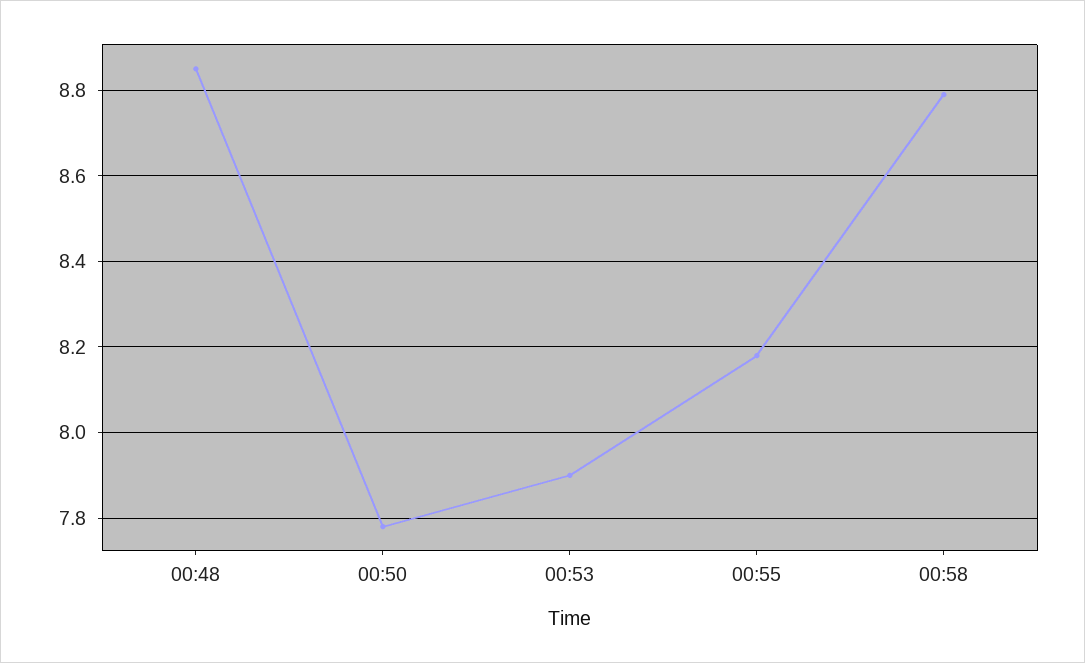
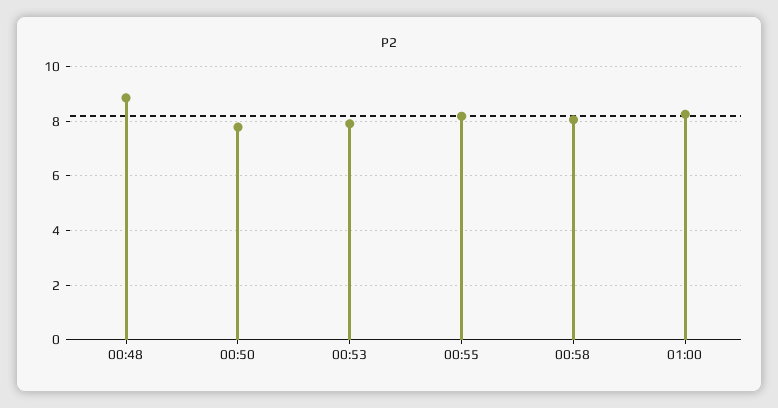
00:58: 8.8 -> 8
01:00: none -> 8.25

